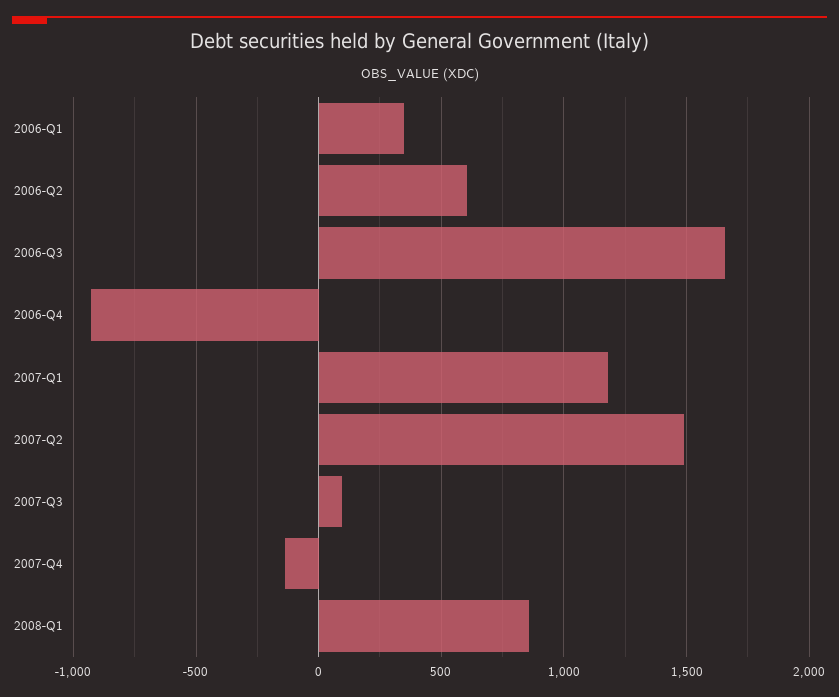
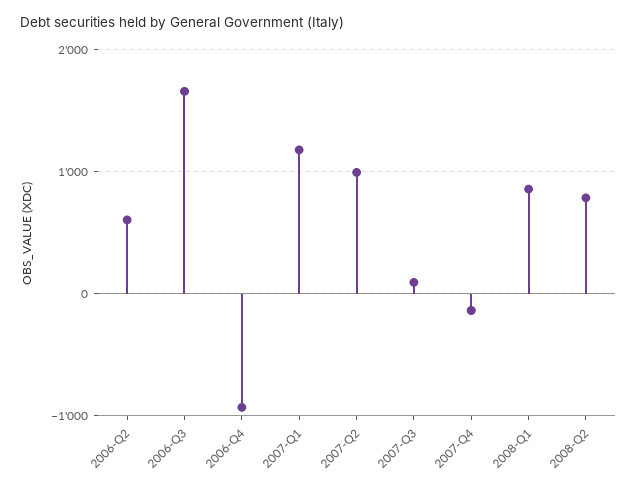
2006-Q1: 350 -> none
2007-Q2: 1500 -> 1000
2008-Q2: none -> 800

